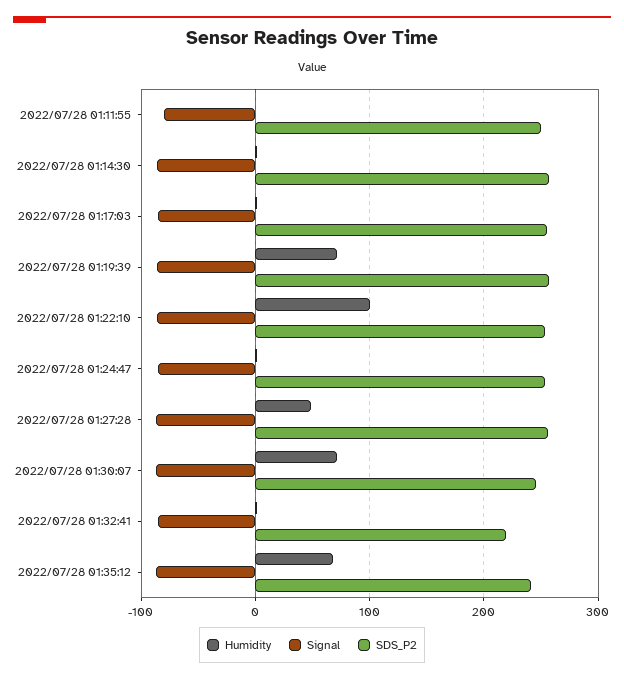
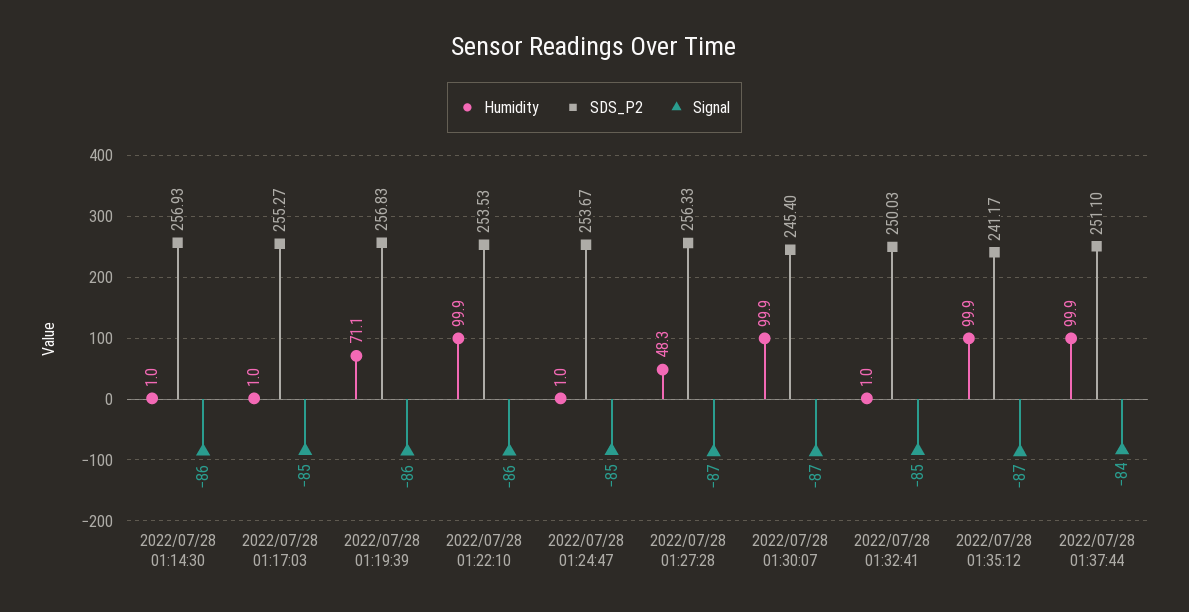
Humidity, 2022/07/28 01:11:55: 0 -> none
Signal, 2022/07/28 01:11:55: -80 -> none
SDS_P2, 2022/07/28 01:11:55: 250 -> none
Humidity, 2022/07/28 01:30:07: 70 -> 99.9
SDS_P2, 2022/07/28 01:32:41: 220 -> 250.03
Humidity, 2022/07/28 01:35:12: 70 -> 99.9
Humidity, 2022/07/28 01:37:44: none -> 99.9
SDS_P2, 2022/07/28 01:37:44: none -> 251.1
Signal, 2022/07/28 01:37:44: none -> -84

